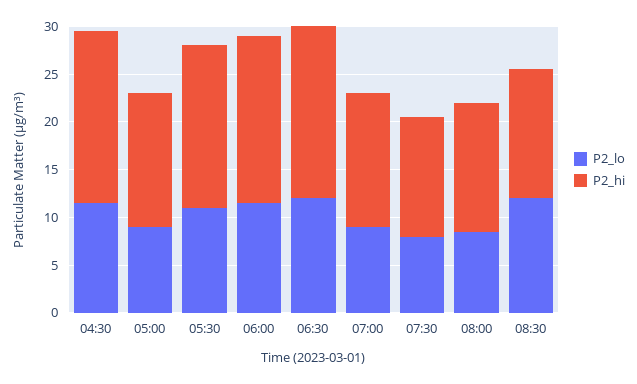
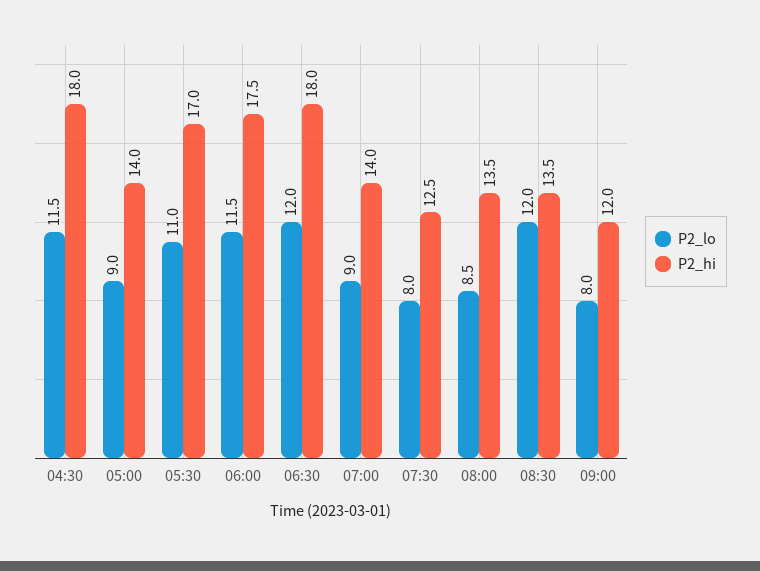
P2_lo, 09:00: none -> 8
P2_hi, 09:00: none -> 12

